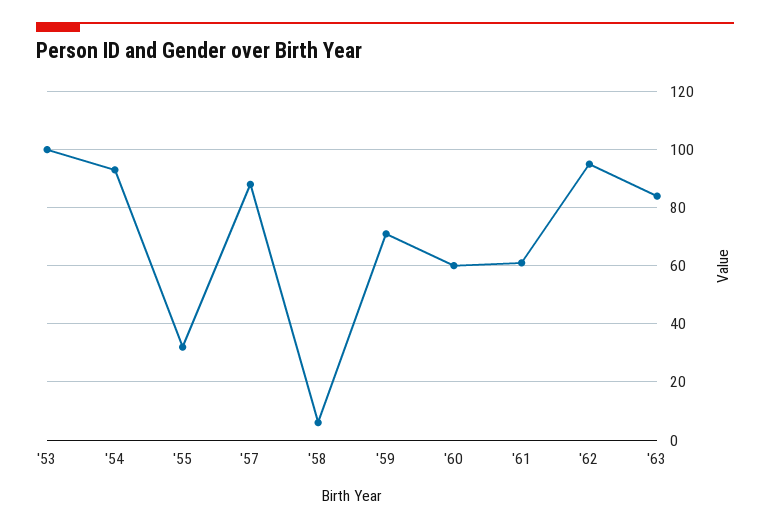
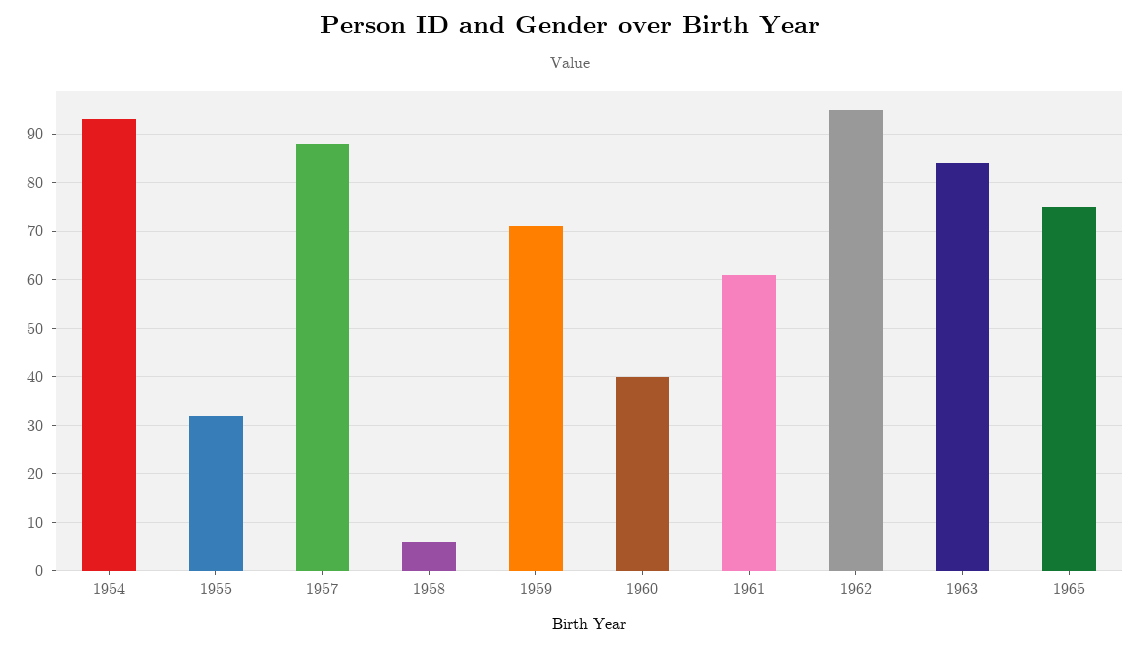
'53: 100 -> none
'60: 60 -> 40
1965: none -> 75

